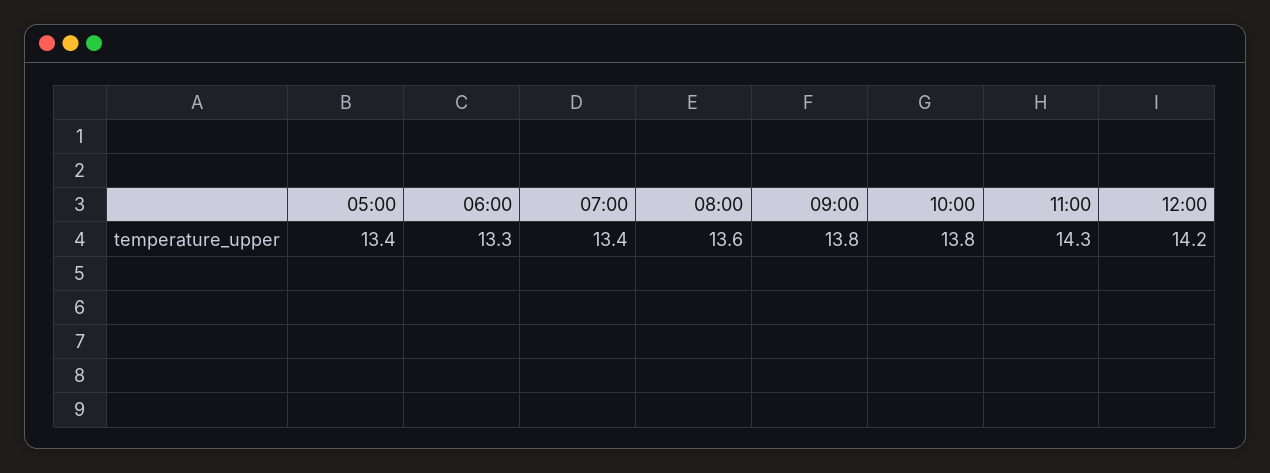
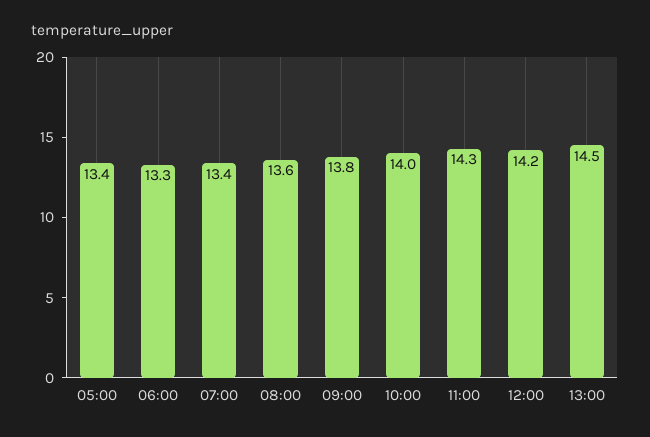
10:00: 13.8 -> 14
13:00: none -> 14.5

